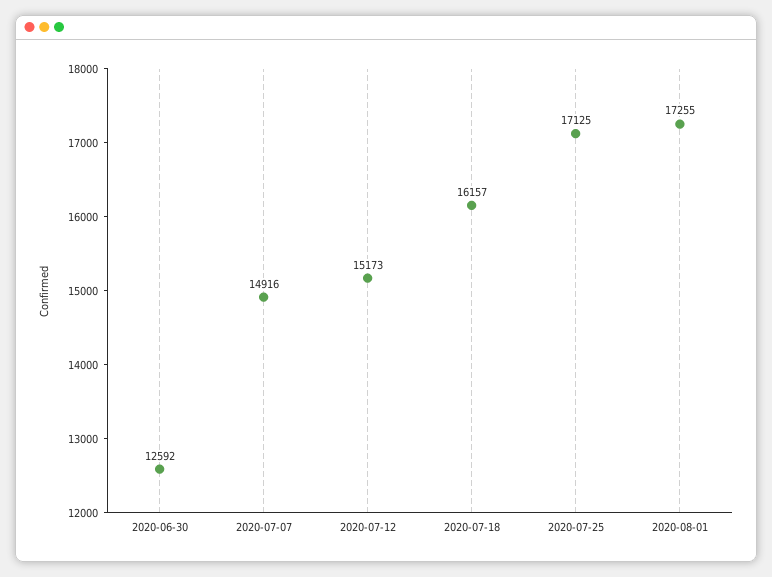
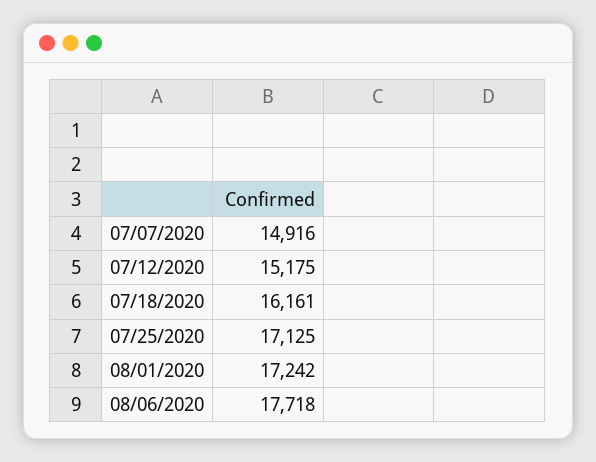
2020-06-30: 12592 -> none
2020-07-12: 15173 -> 15175
2020-07-18: 16157 -> 16161
2020-08-01: 17255 -> 17242
08/06/2020: none -> 17718

